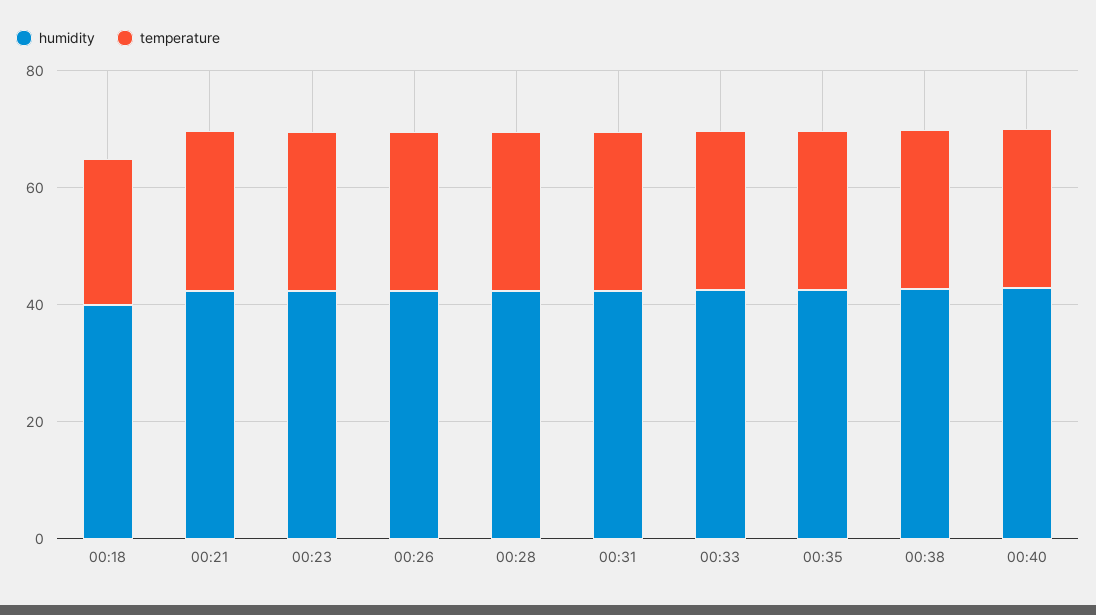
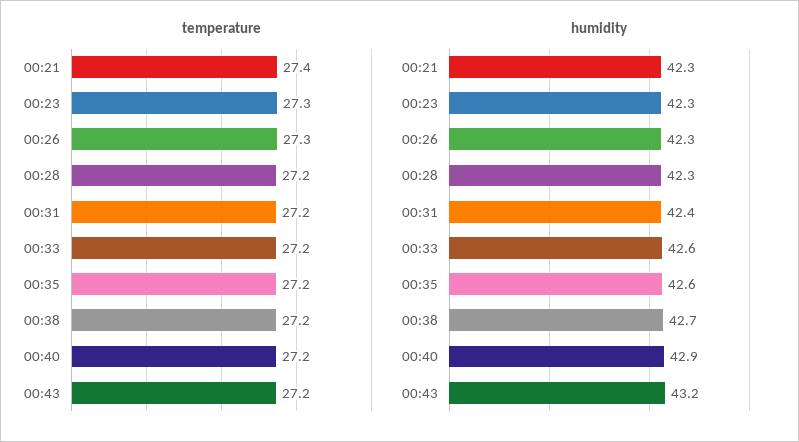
humidity, 00:18: 40 -> none
temperature, 00:18: 25 -> none
temperature, 00:43: none -> 27.2
humidity, 00:43: none -> 43.2

